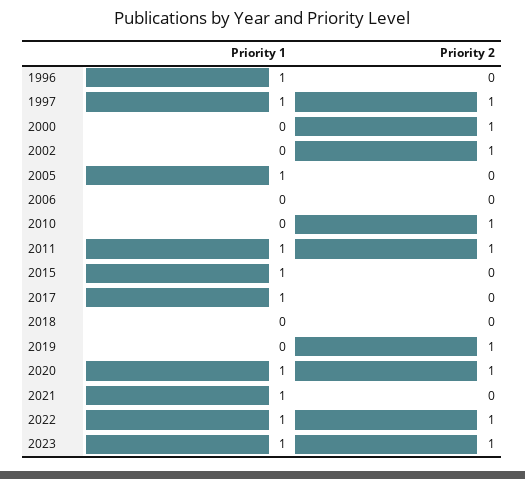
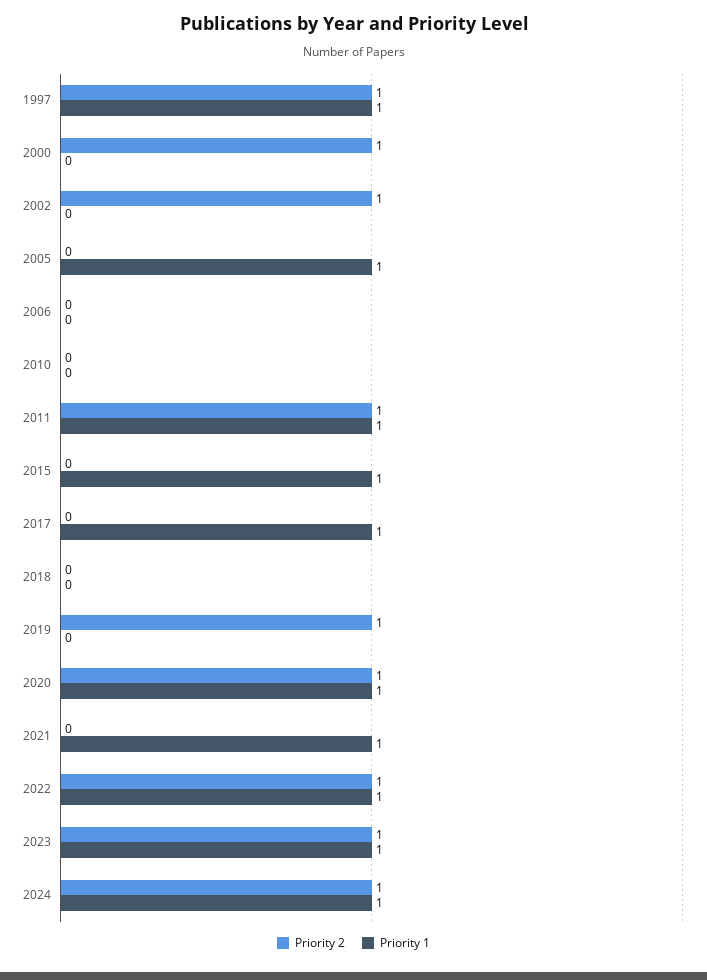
Priority 1, 1996: 1 -> none
Priority 2, 1996: 0 -> none
Priority 2, 2010: 1 -> 0
Priority 2, 2024: none -> 1
Priority 1, 2024: none -> 1

